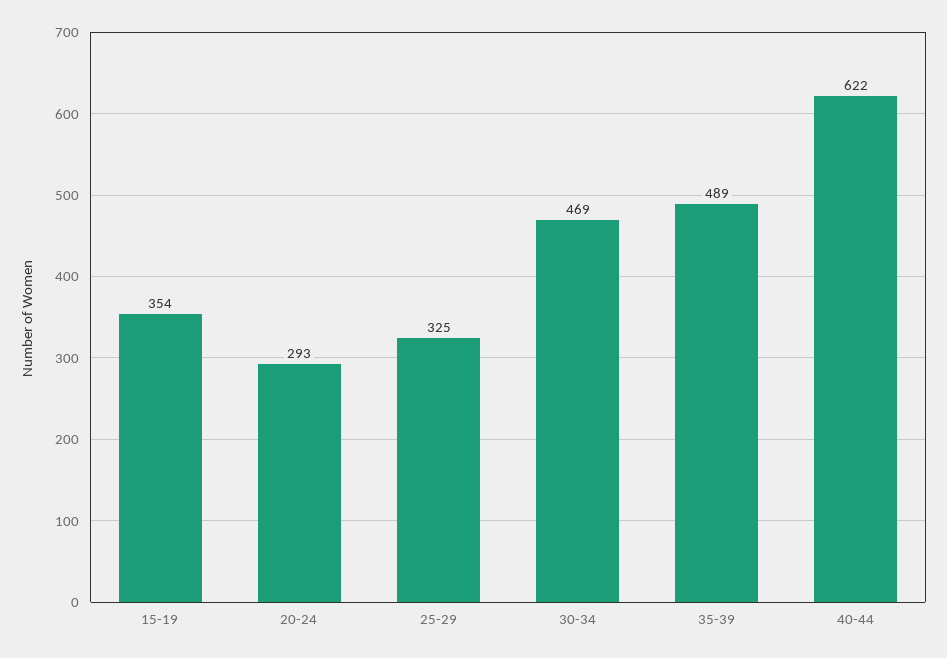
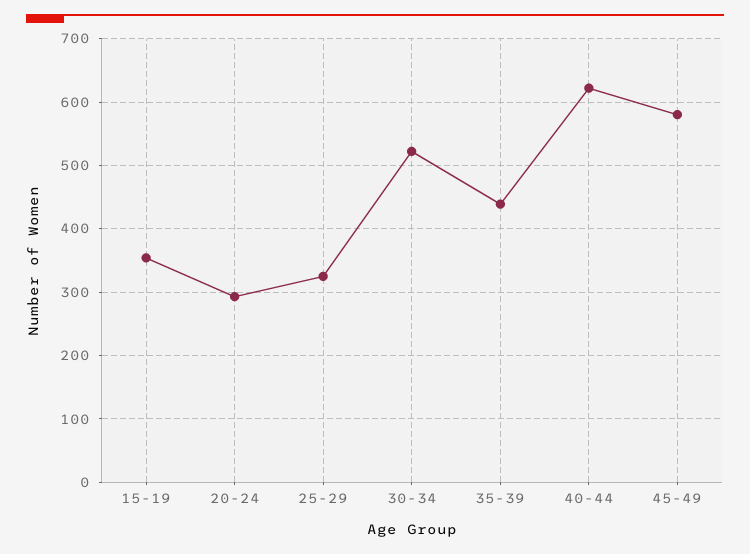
30-34: 469 -> 520
35-39: 489 -> 440
45-49: none -> 580

